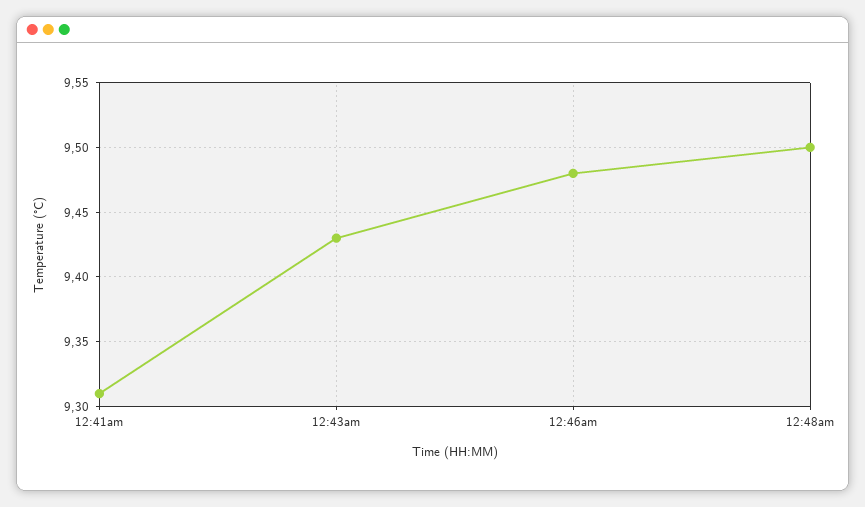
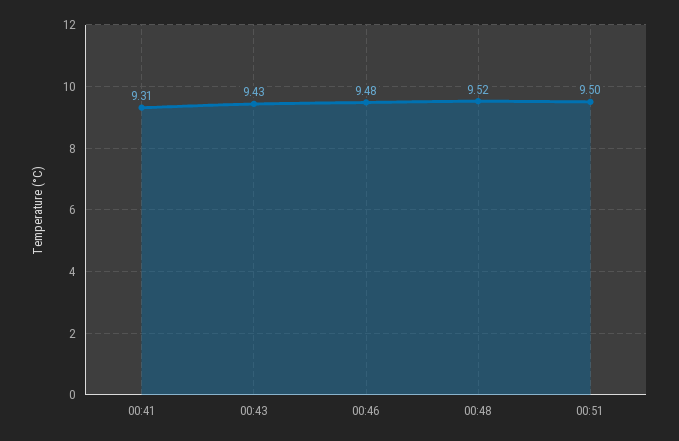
12:48am: 9.5 -> 9.52
00:51: none -> 9.5

